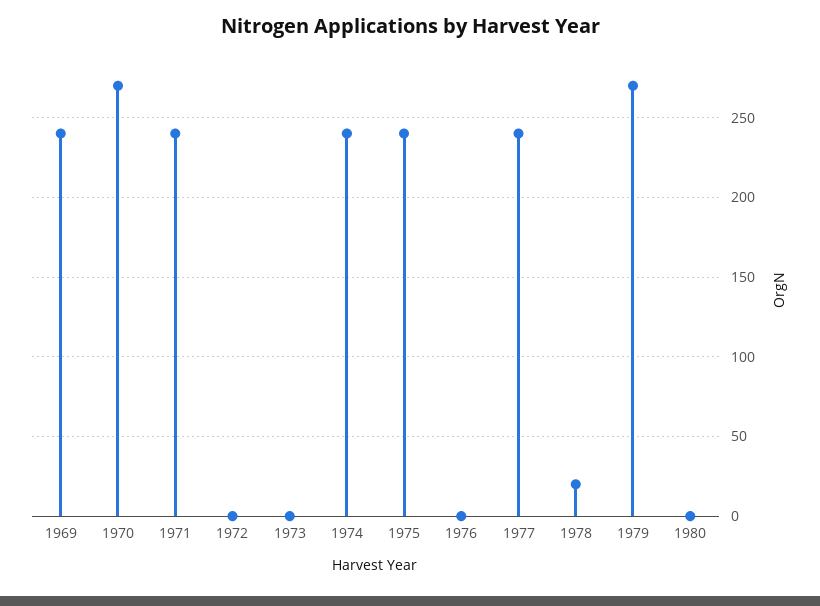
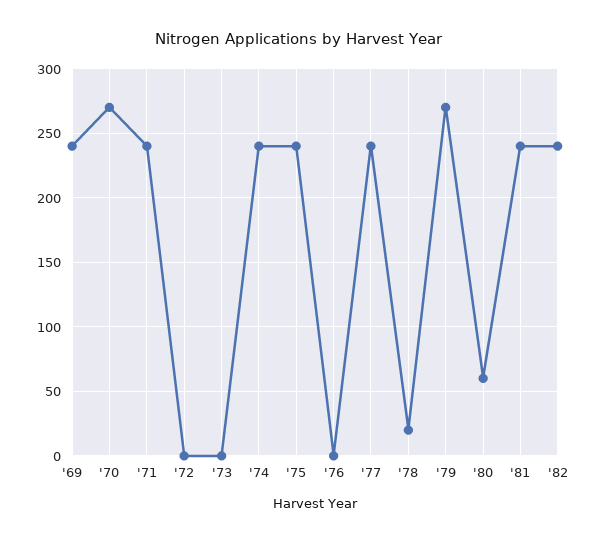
1980: 0 -> 60
'81: none -> 240
'82: none -> 240

